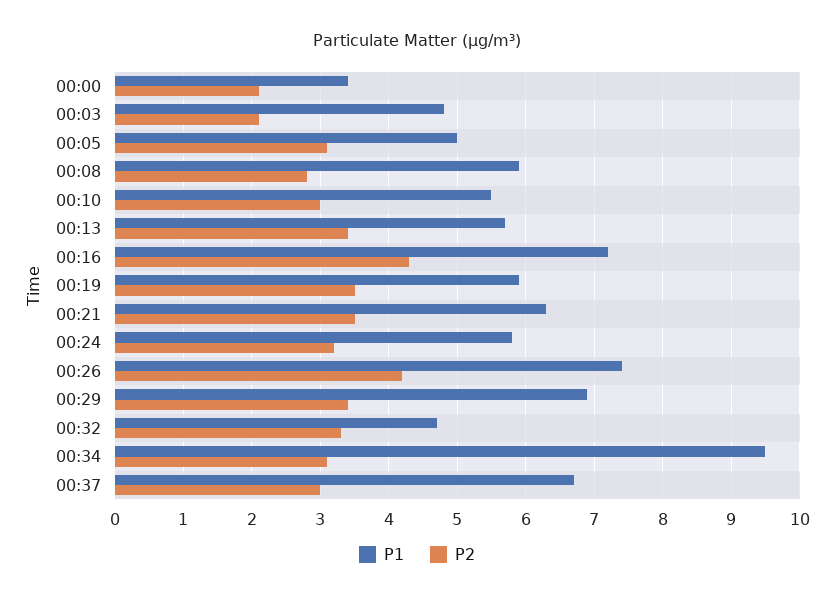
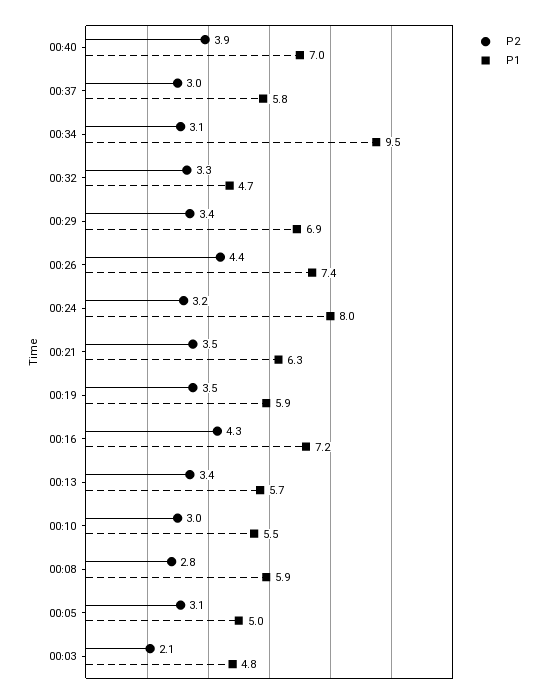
P1, 00:00: 3.4 -> none
P2, 00:00: 2.1 -> none
P1, 00:24: 5.8 -> 8
P2, 00:26: 4.2 -> 4.4
P1, 00:37: 6.7 -> 5.8
P2, 00:40: none -> 3.9
P1, 00:40: none -> 7

